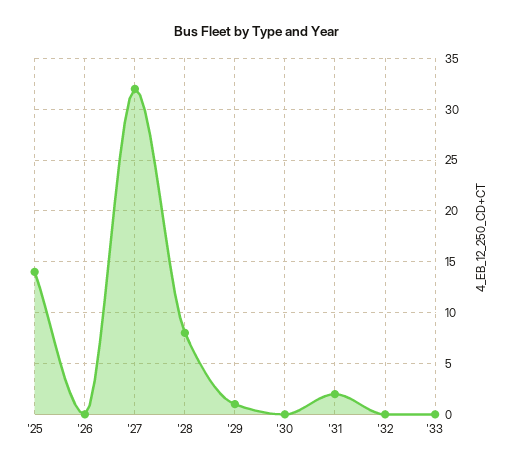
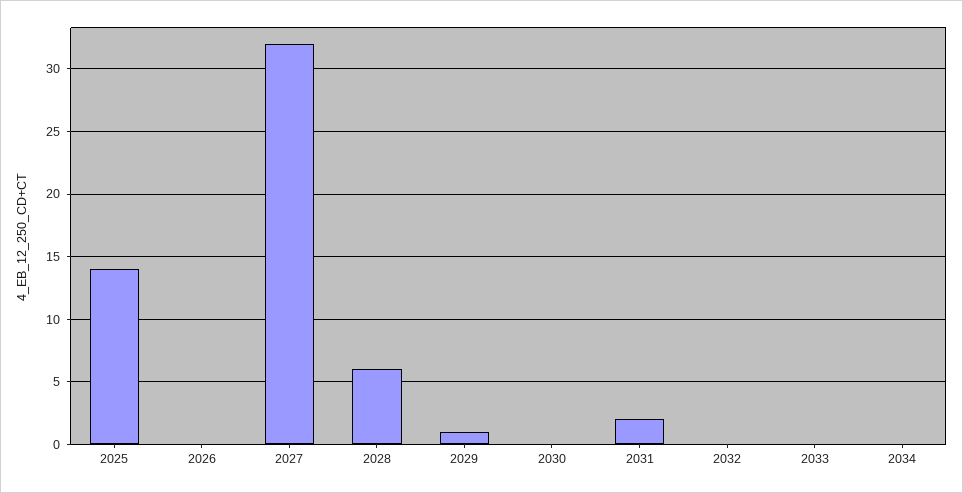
'28: 8 -> 6
2034: none -> 0

